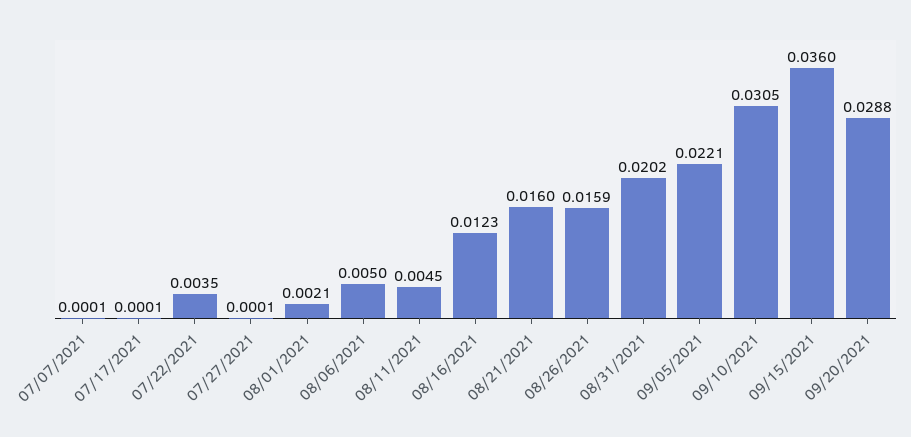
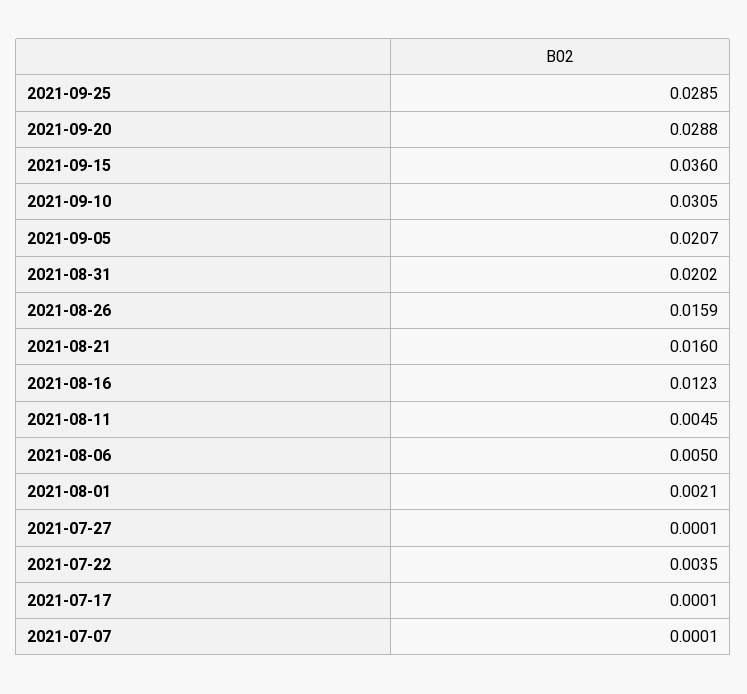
09/05/2021: 0.0221 -> 0.0207
2021-09-25: none -> 0.0285

